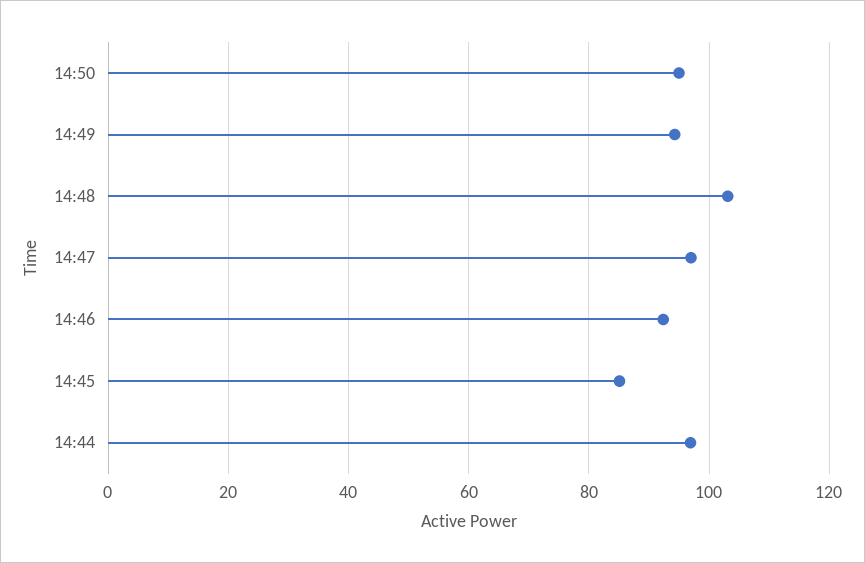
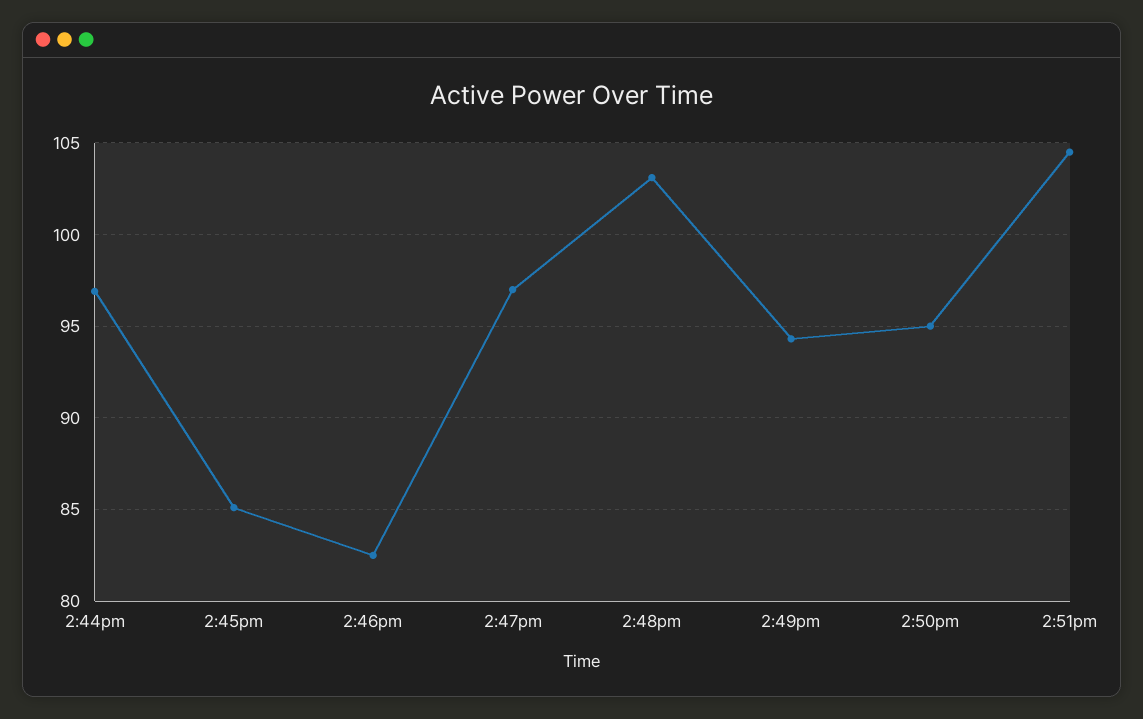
14:46: 92 -> 82.5
2:51pm: none -> 104.5

